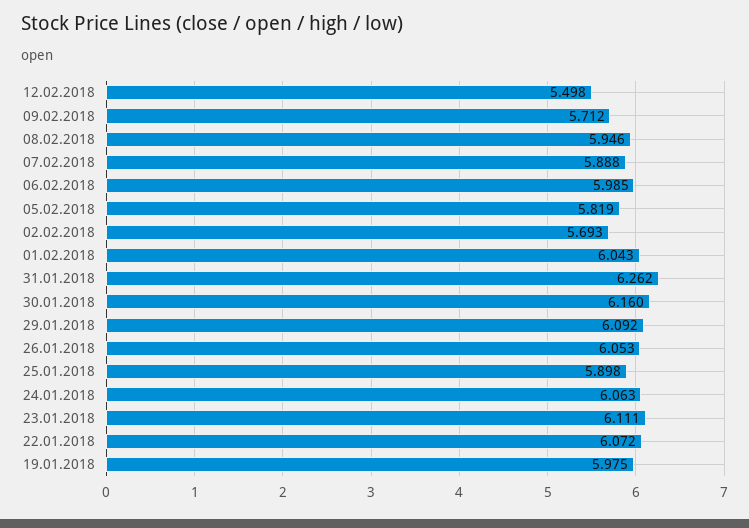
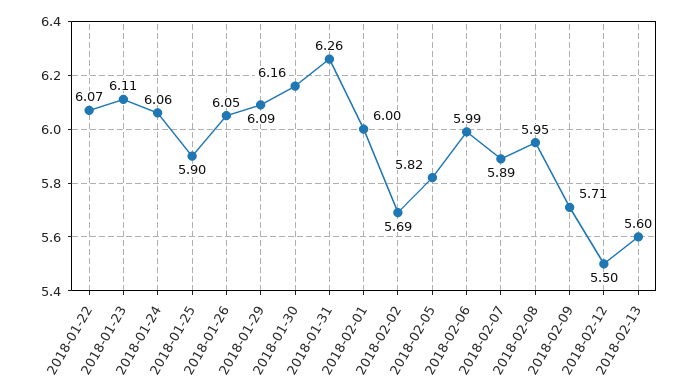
01.02.2018: 6.043 -> 6
19.01.2018: 5.975 -> none
2018-02-13: none -> 5.6

